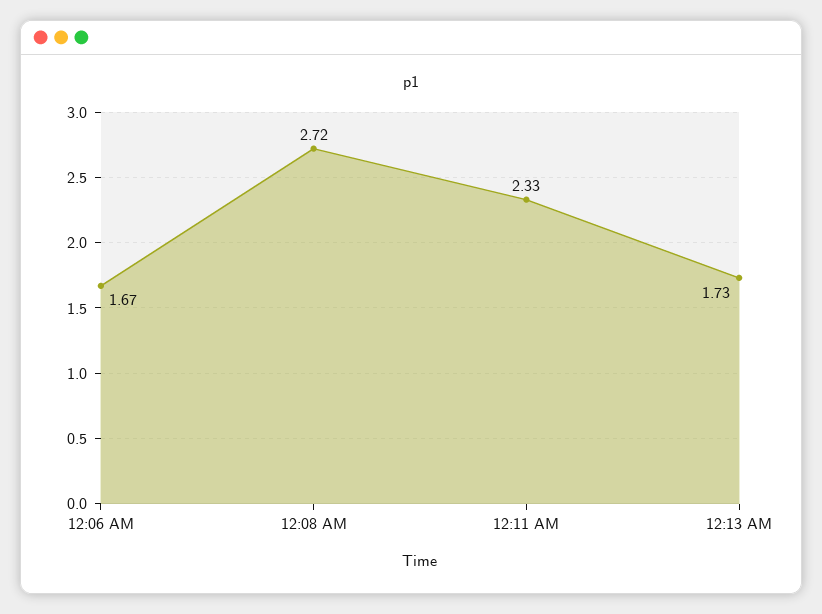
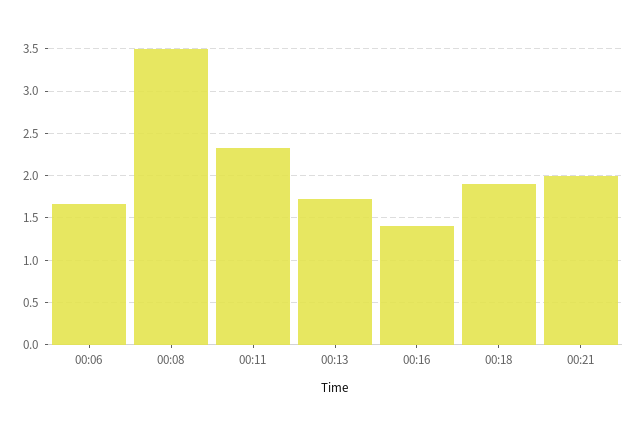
12:08 AM: 2.72 -> 3.5
00:16: none -> 1.4
00:18: none -> 1.9
00:21: none -> 2

